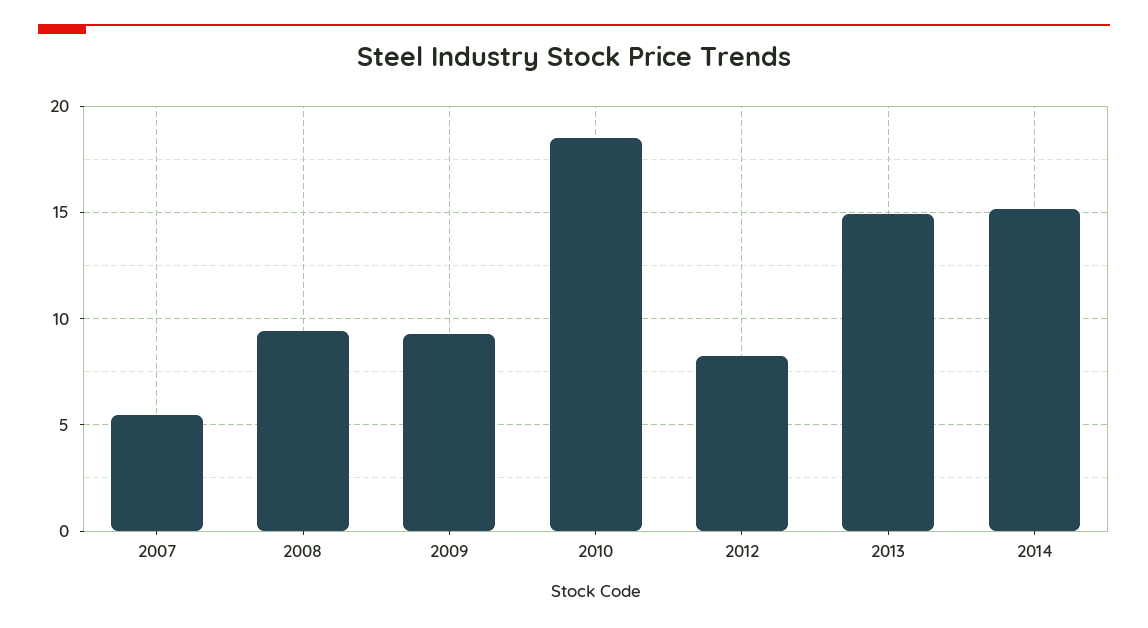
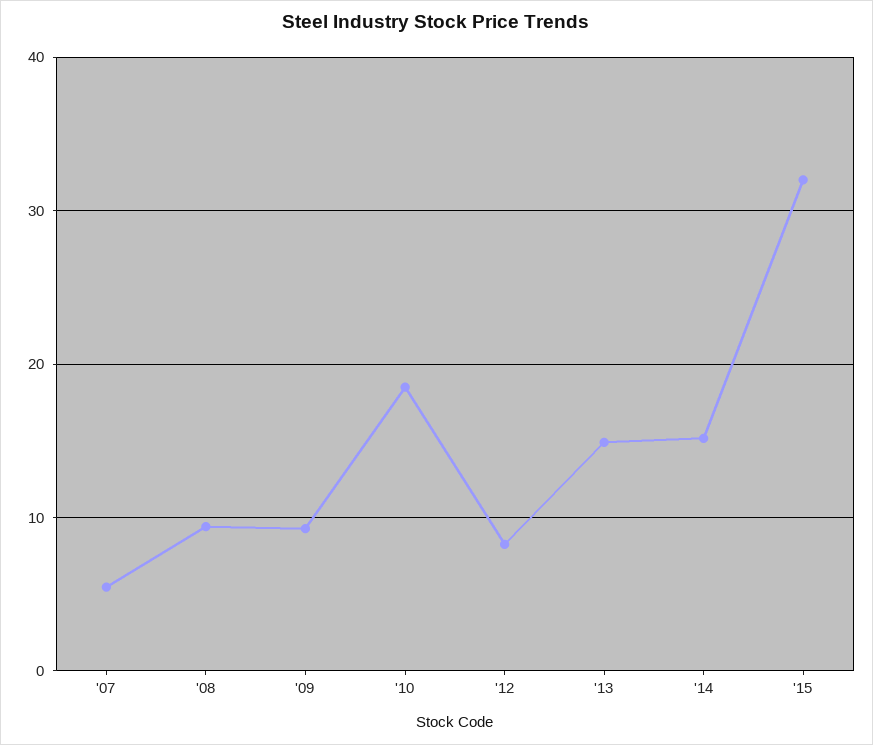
'15: none -> 32

